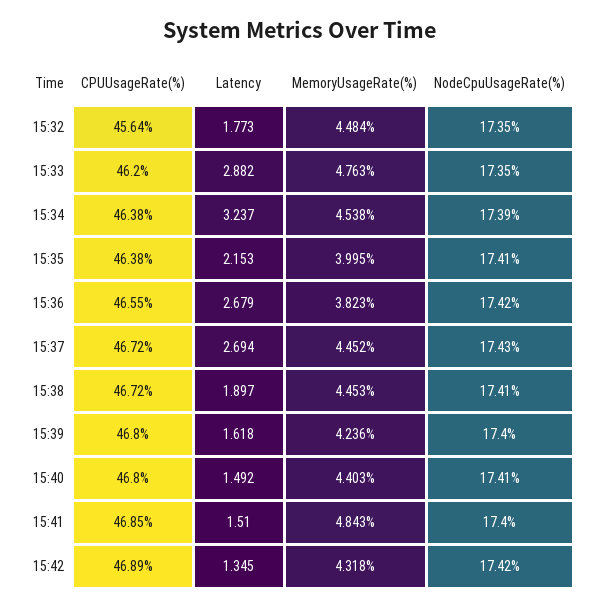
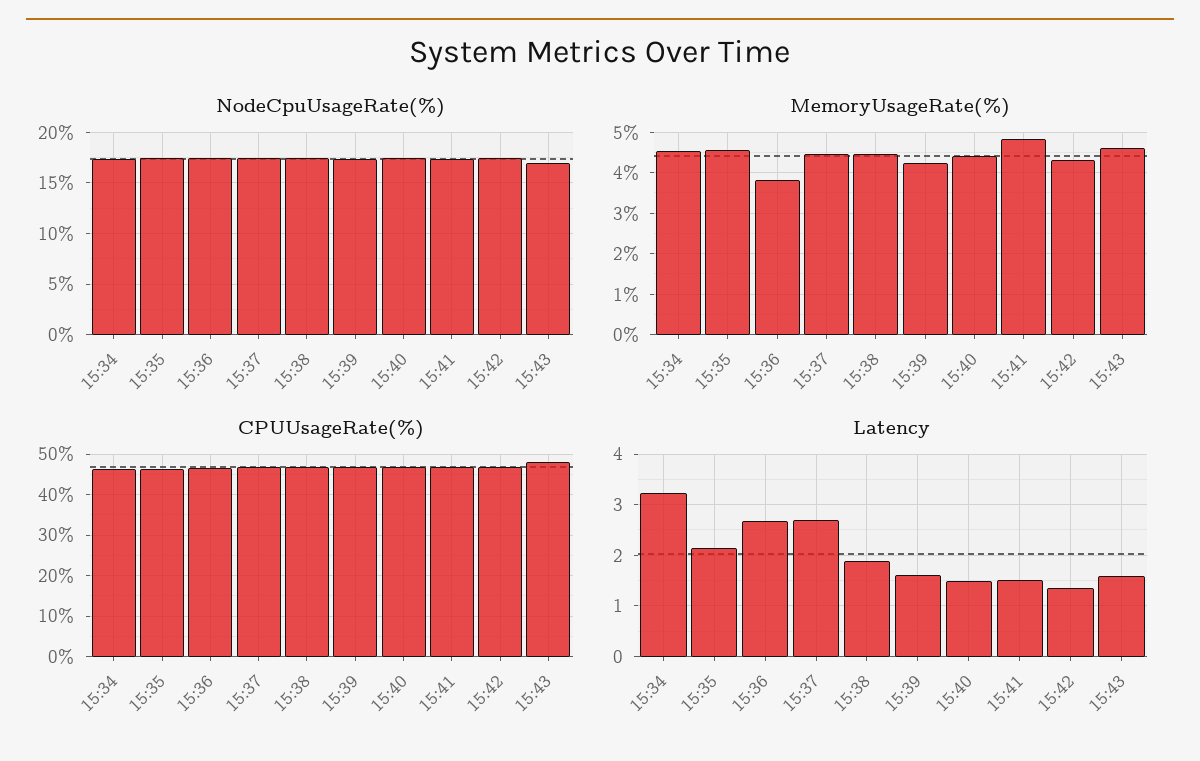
CPUUsageRate(%), 15:32: 45.64 -> none
Latency, 15:32: 1.773 -> none
MemoryUsageRate(%), 15:32: 4.484 -> none
NodeCpuUsageRate(%), 15:32: 17.35 -> none
CPUUsageRate(%), 15:33: 46.2 -> none
Latency, 15:33: 2.882 -> none
MemoryUsageRate(%), 15:33: 4.763 -> none
NodeCpuUsageRate(%), 15:33: 17.35 -> none
MemoryUsageRate(%), 15:35: 3.995 -> 4.6
NodeCpuUsageRate(%), 15:43: none -> 17
MemoryUsageRate(%), 15:43: none -> 4.6
CPUUsageRate(%), 15:43: none -> 48
Latency, 15:43: none -> 1.6

